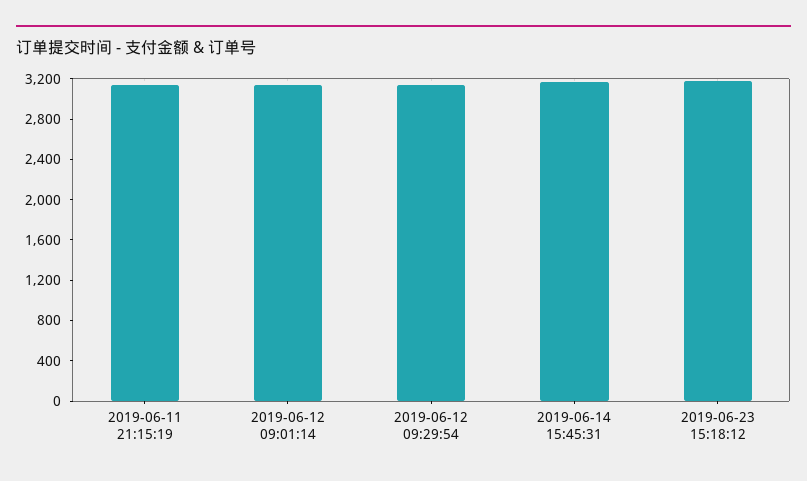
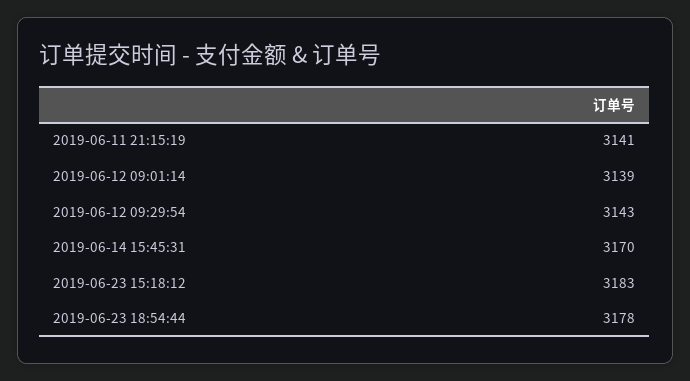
2019-06-23 18:54:44: none -> 3178

